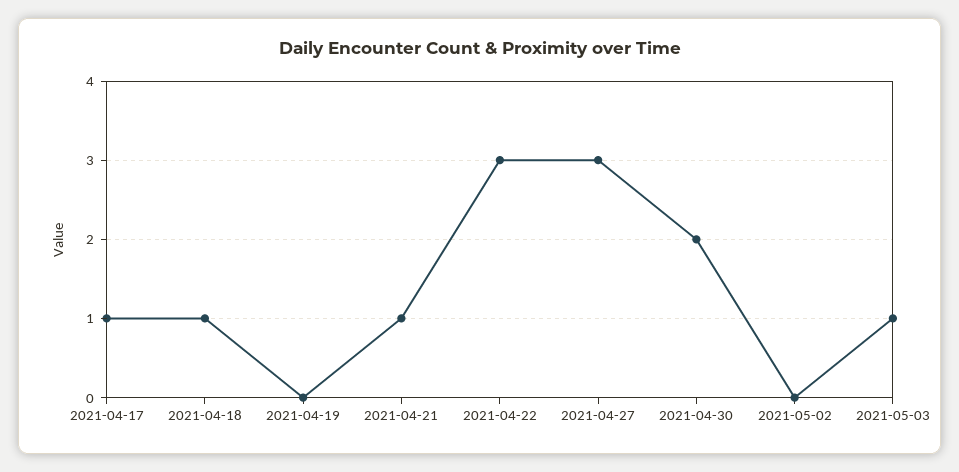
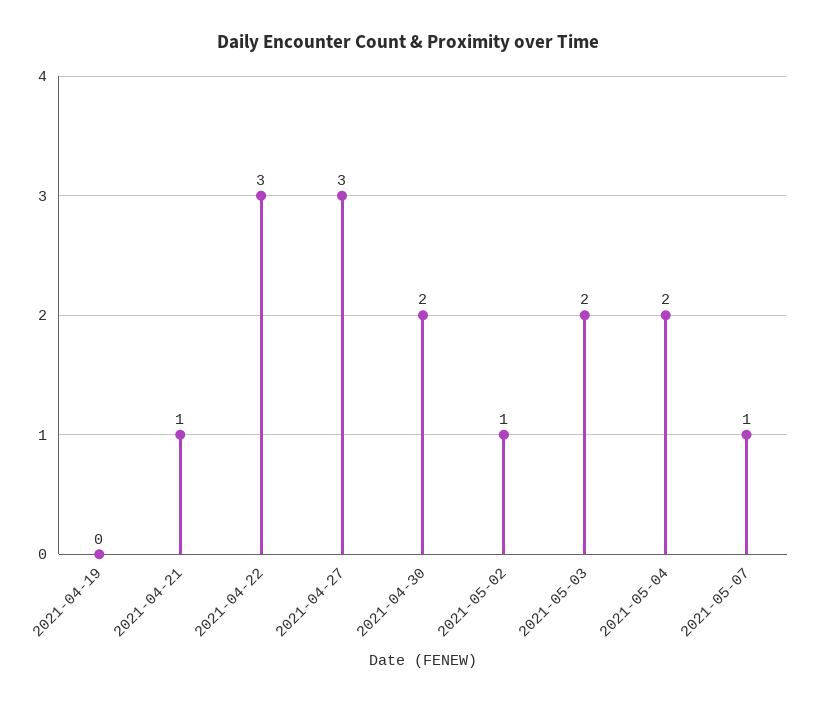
2021-04-17: 1 -> none
2021-04-18: 1 -> none
2021-05-02: 0 -> 1
2021-05-03: 1 -> 2
2021-05-04: none -> 2
2021-05-07: none -> 1

